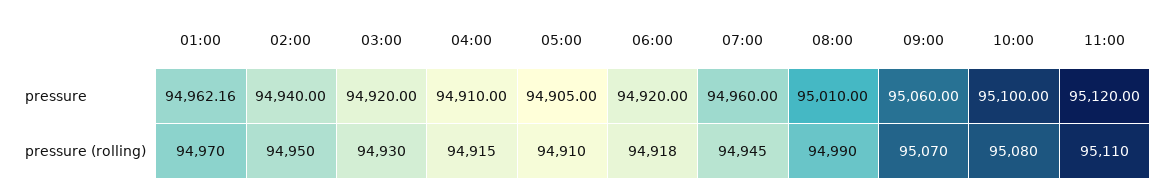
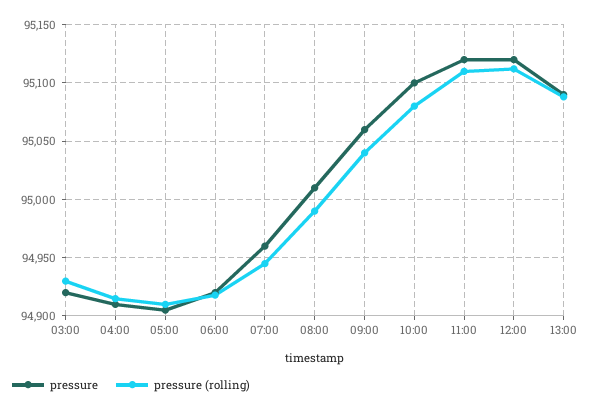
pressure, 01:00: 94962.16 -> none
pressure, 02:00: 94940 -> none
pressure (rolling), 01:00: 94970 -> none
pressure (rolling), 02:00: 94950 -> none
pressure (rolling), 09:00: 95070 -> 95040
pressure, 12:00: none -> 95120
pressure (rolling), 12:00: none -> 95110
pressure, 13:00: none -> 95090
pressure (rolling), 13:00: none -> 95090

